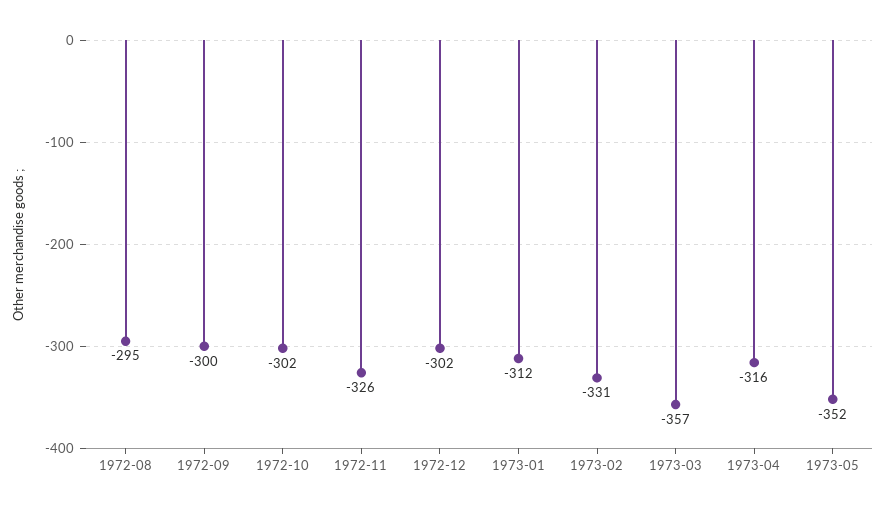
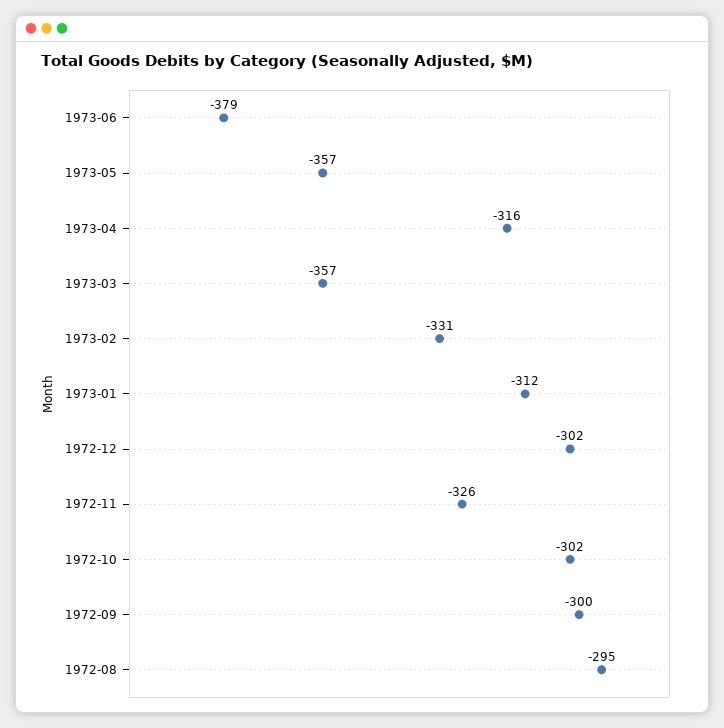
1973-05: -352 -> -357
1973-06: none -> -379

